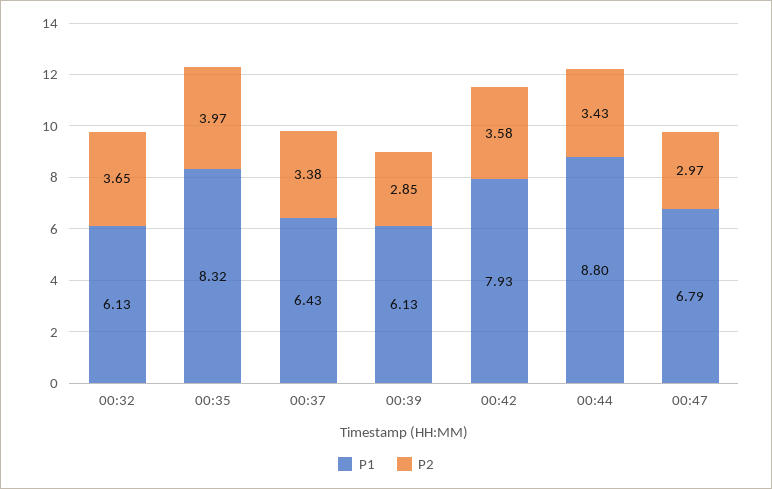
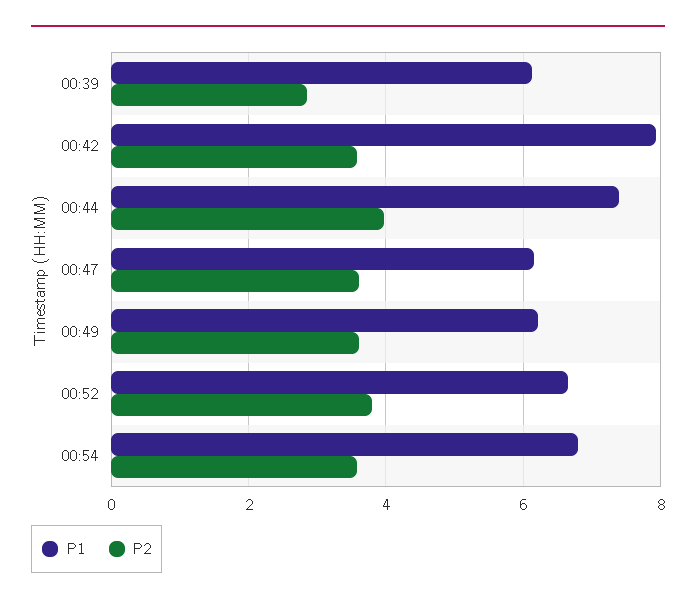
P1, 00:32: 6.13 -> none
P2, 00:32: 3.65 -> none
P1, 00:35: 8.32 -> none
P2, 00:35: 3.97 -> none
P1, 00:37: 6.43 -> none
P2, 00:37: 3.38 -> none
P1, 00:44: 8.8 -> 7.4
P2, 00:44: 3.43 -> 4
P1, 00:47: 6.79 -> 6.2
P2, 00:47: 2.97 -> 3.6
P1, 00:49: none -> 6.2
P2, 00:49: none -> 3.6
P1, 00:52: none -> 6.6
P2, 00:52: none -> 3.8
P1, 00:54: none -> 6.8
P2, 00:54: none -> 3.6

